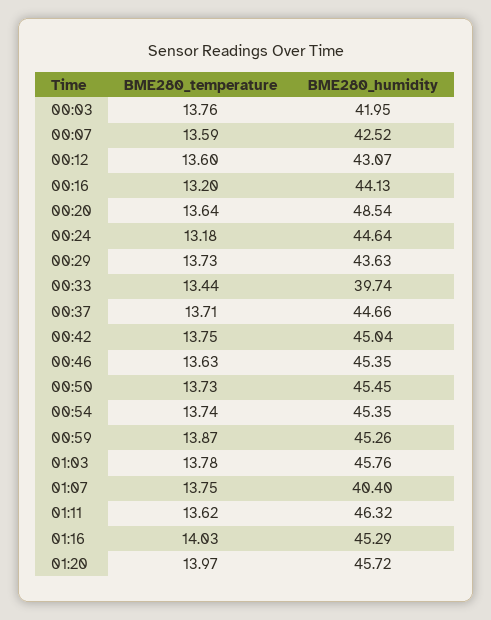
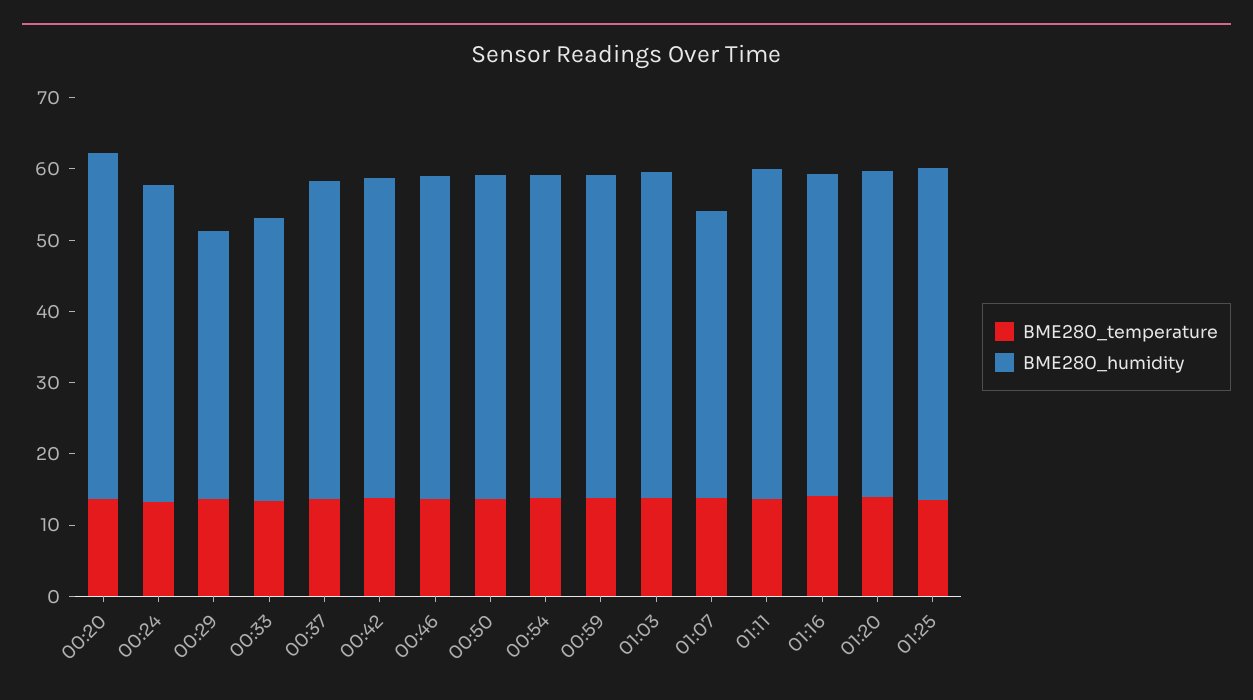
BME280_temperature, 00:03: 13.76 -> none
BME280_humidity, 00:03: 41.95 -> none
BME280_temperature, 00:07: 13.59 -> none
BME280_humidity, 00:07: 42.52 -> none
BME280_temperature, 00:12: 13.6 -> none
BME280_humidity, 00:12: 43.07 -> none
BME280_temperature, 00:16: 13.2 -> none
BME280_humidity, 00:16: 44.13 -> none
BME280_humidity, 00:29: 43.63 -> 38
BME280_temperature, 01:25: none -> 14
BME280_humidity, 01:25: none -> 46

